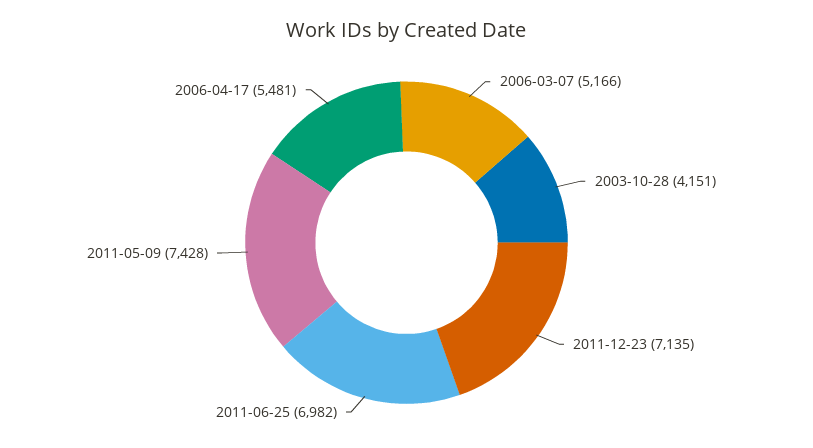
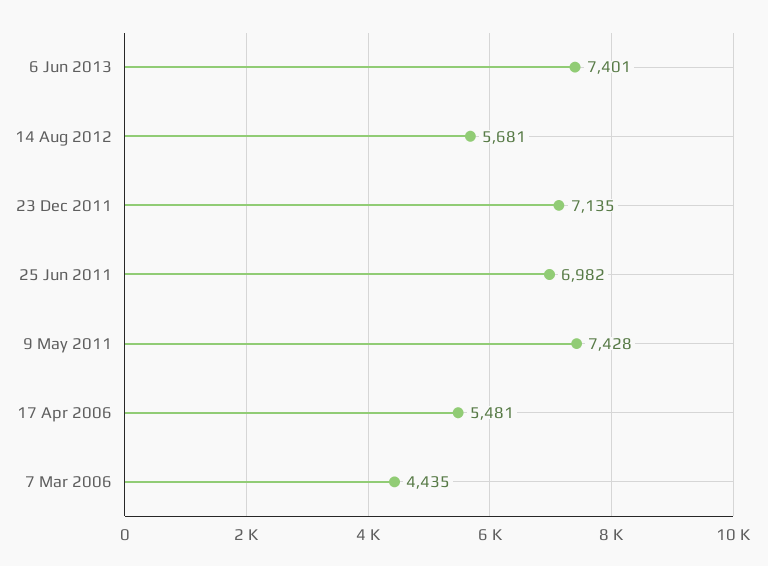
2006-03-07: 5166 -> 4435
2003-10-28: 4151 -> none
6 Jun 2013: none -> 7401
14 Aug 2012: none -> 5681

